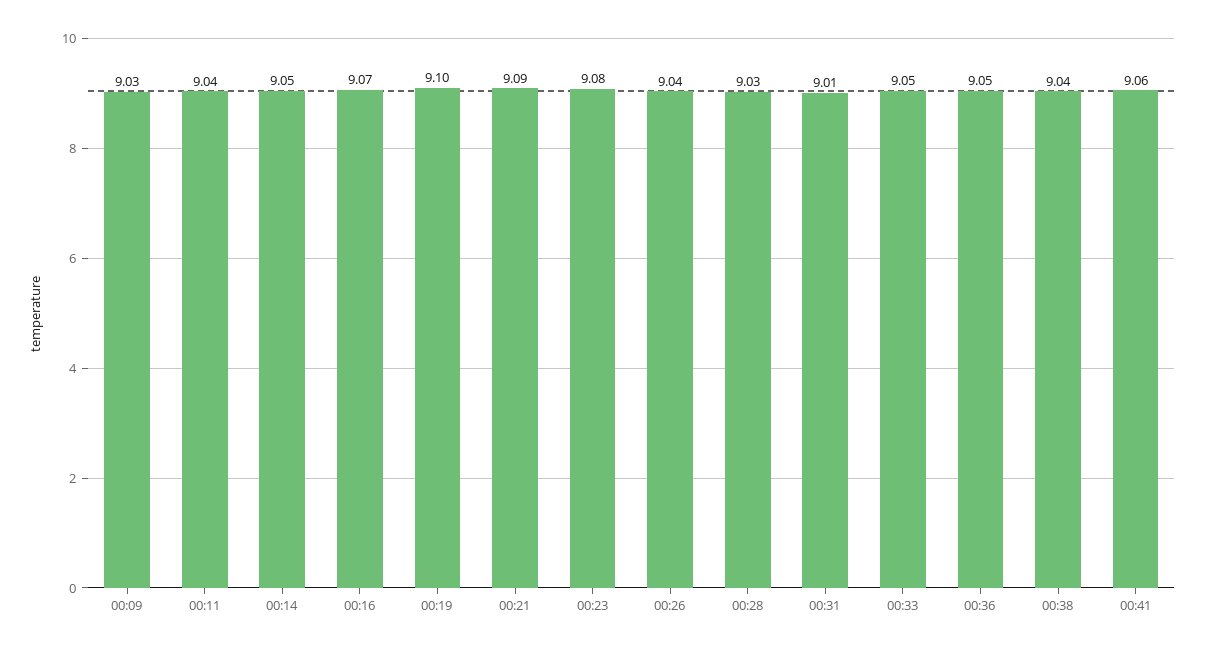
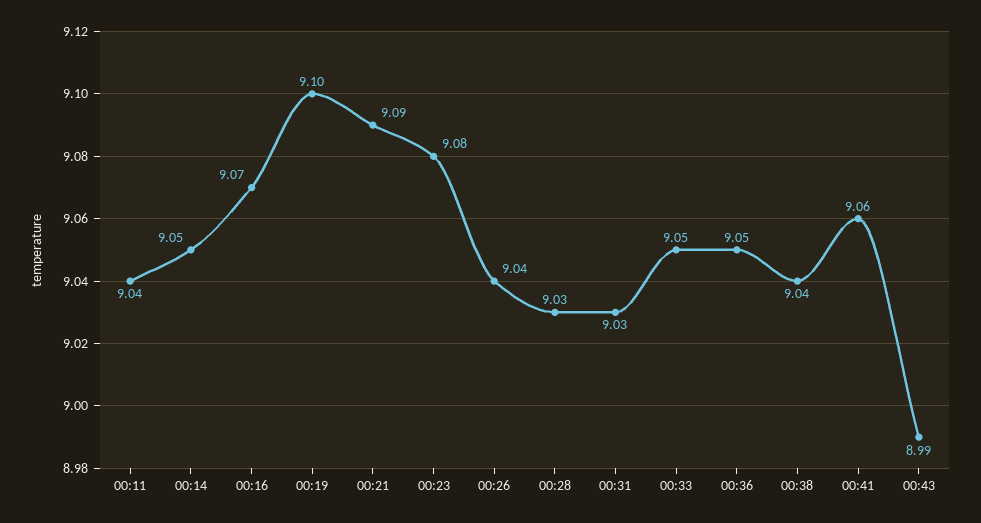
00:09: 9.03 -> none
00:31: 9.01 -> 9.03
00:43: none -> 8.99

